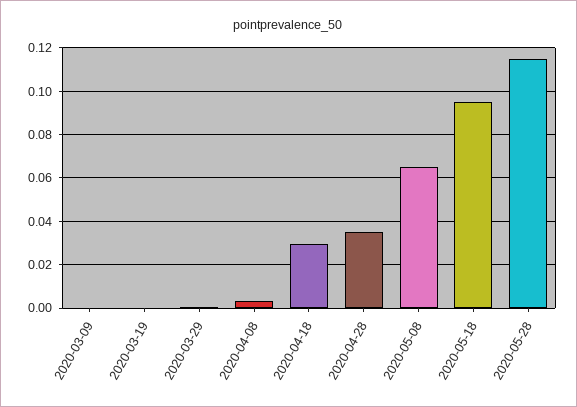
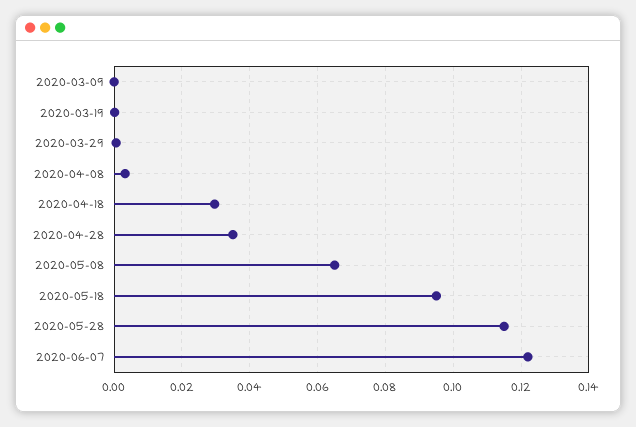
2020-06-07: none -> 0.122

